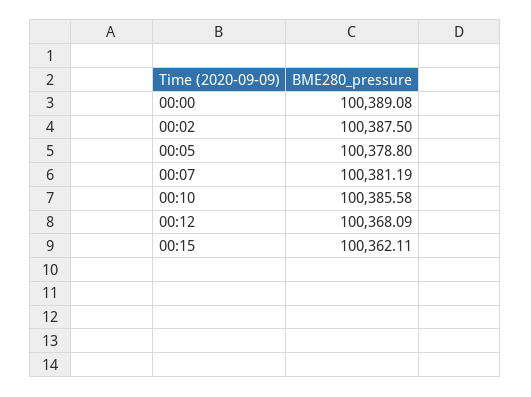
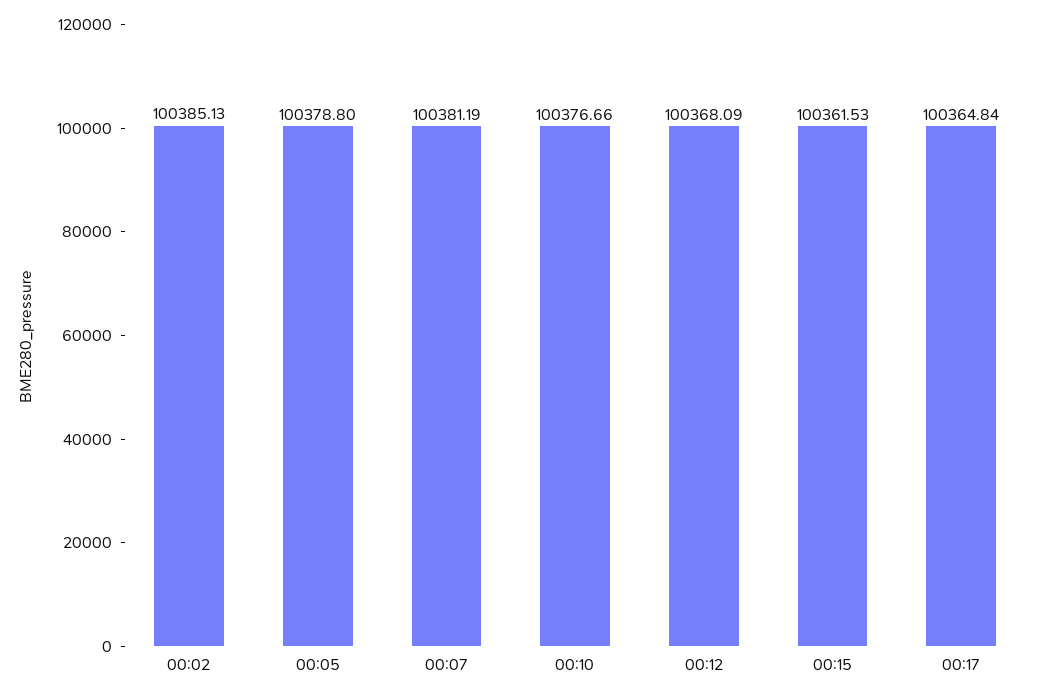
00:00: 100389.08 -> none
00:02: 100387.5 -> 100385.13
00:10: 100385.58 -> 100376.66
00:15: 100362.11 -> 100361.53
00:17: none -> 100364.84

